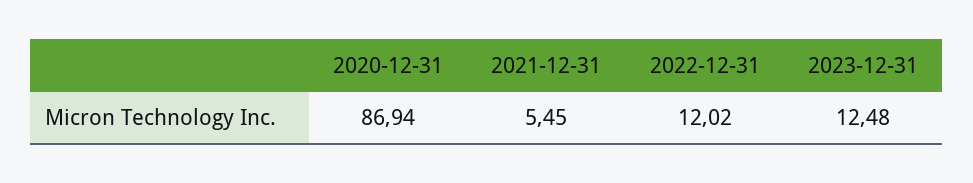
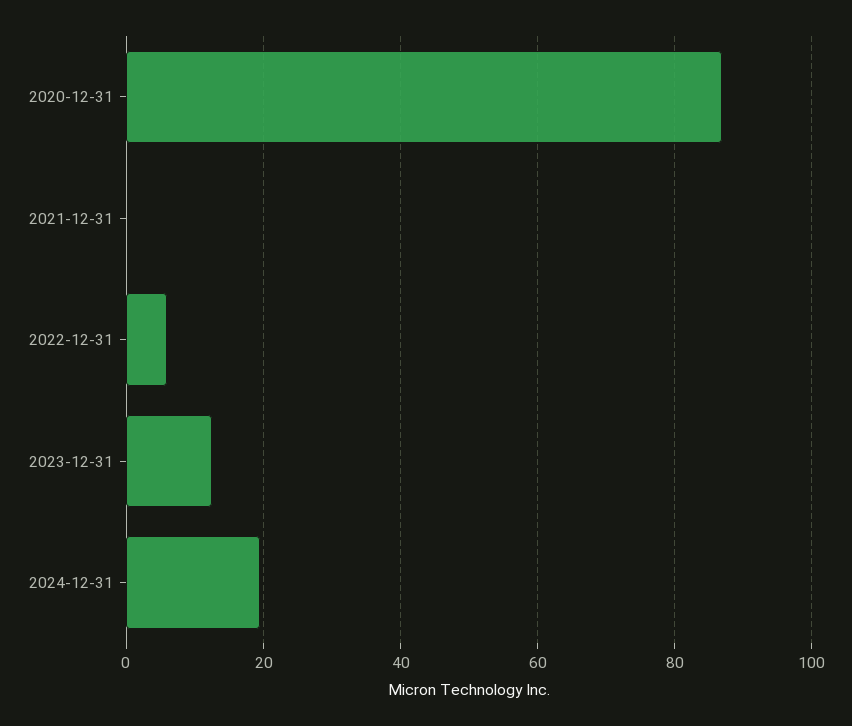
2021-12-31: 5.45 -> 0
2022-12-31: 12.02 -> 6
2024-12-31: none -> 20

